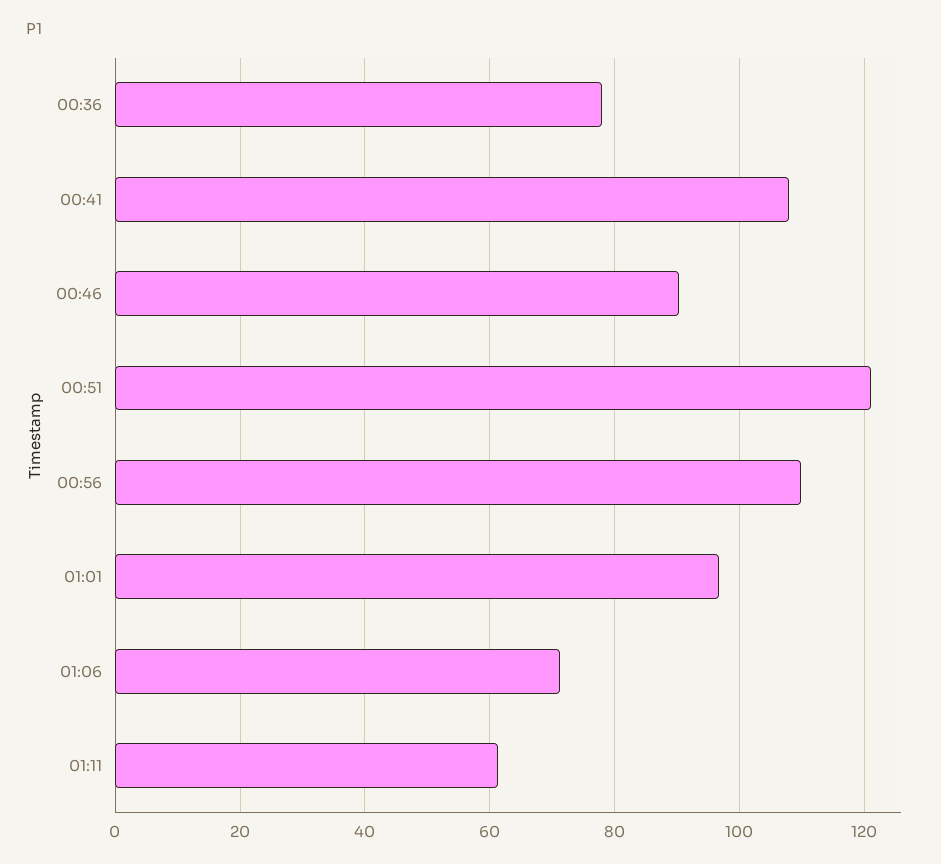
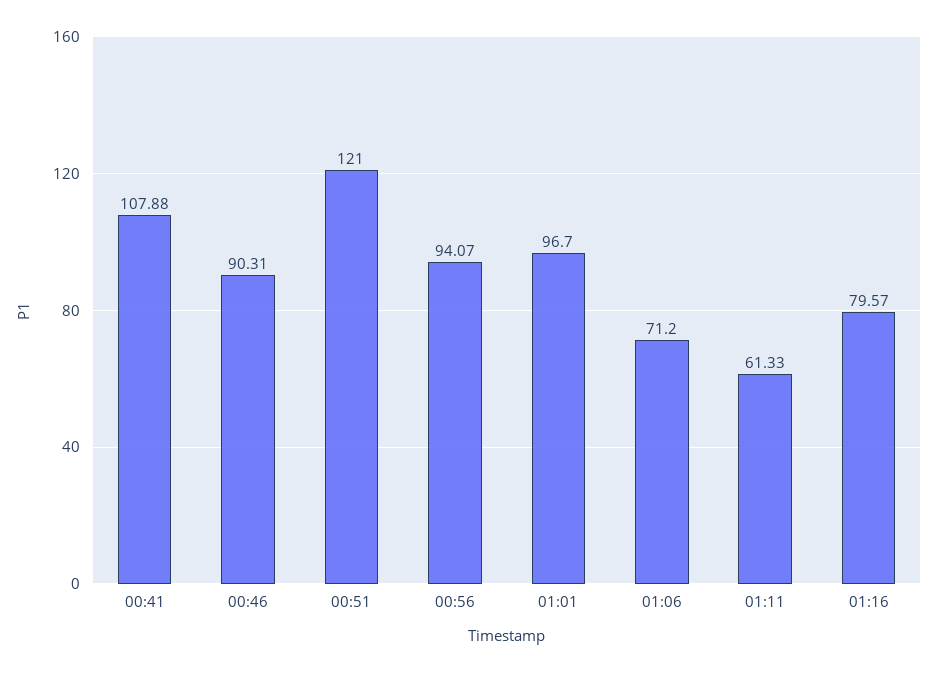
00:36: 78 -> none
00:56: 110 -> 94.07
01:16: none -> 79.57

